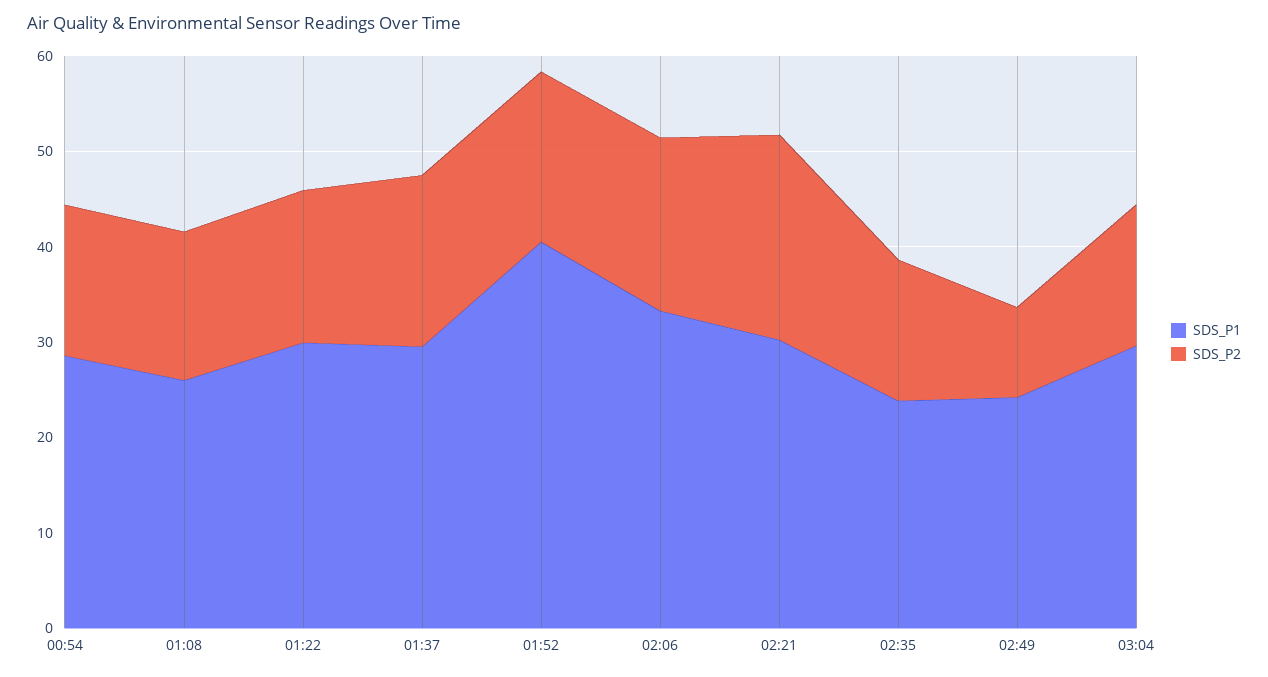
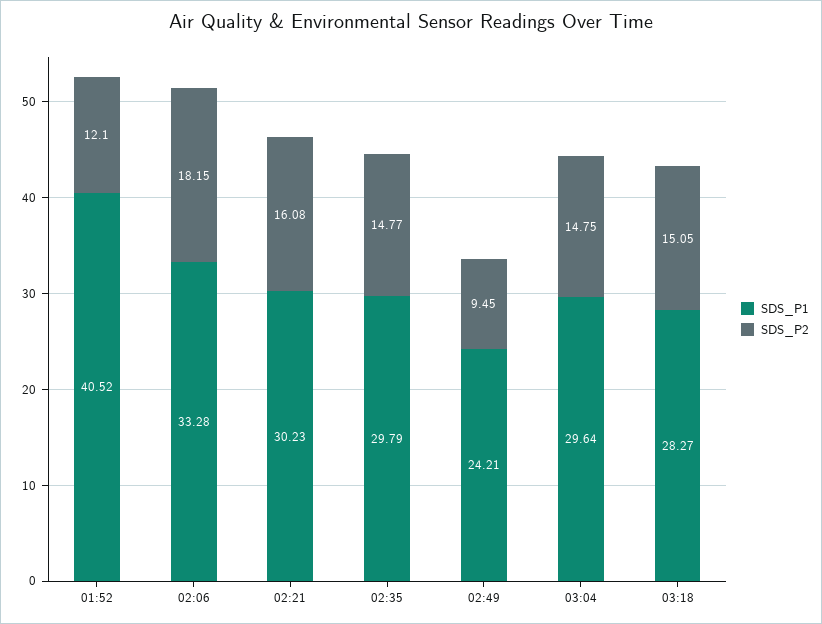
SDS_P1, 00:54: 28 -> none
SDS_P2, 00:54: 16 -> none
SDS_P1, 01:08: 26 -> none
SDS_P2, 01:08: 16 -> none
SDS_P1, 01:22: 30 -> none
SDS_P2, 01:22: 16 -> none
SDS_P1, 01:37: 30 -> none
SDS_P2, 01:37: 18 -> none
SDS_P2, 01:52: 18 -> 12.1
SDS_P2, 02:21: 22 -> 16.08
SDS_P1, 02:35: 24 -> 29.79
SDS_P1, 03:18: none -> 28.27
SDS_P2, 03:18: none -> 15.05

